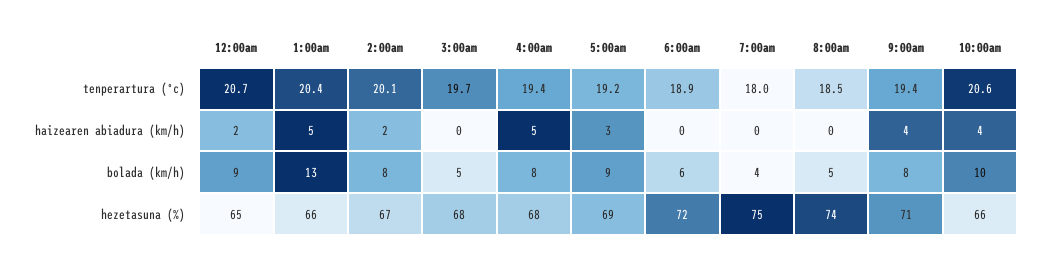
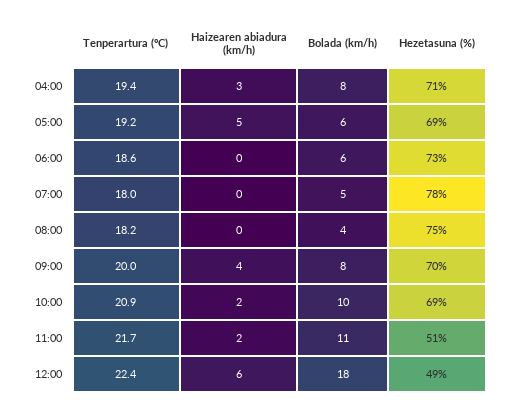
12:00am, tenperartura (ºc): 20.7 -> none
1:00am, tenperartura (ºc): 20.4 -> none
2:00am, tenperartura (ºc): 20.1 -> none
3:00am, tenperartura (ºc): 19.7 -> none
6:00am, tenperartura (ºc): 18.9 -> 18.6
8:00am, tenperartura (ºc): 18.5 -> 18.2
9:00am, tenperartura (ºc): 19.4 -> 20
10:00am, tenperartura (ºc): 20.6 -> 20.9
12:00am, haizearen abiadura (km/h): 2 -> none
1:00am, haizearen abiadura (km/h): 5 -> none
2:00am, haizearen abiadura (km/h): 2 -> none
3:00am, haizearen abiadura (km/h): 0 -> none
4:00am, haizearen abiadura (km/h): 5 -> 3
5:00am, haizearen abiadura (km/h): 3 -> 5
10:00am, haizearen abiadura (km/h): 4 -> 2
12:00am, bolada (km/h): 9 -> none
1:00am, bolada (km/h): 13 -> none
2:00am, bolada (km/h): 8 -> none
3:00am, bolada (km/h): 5 -> none
5:00am, bolada (km/h): 9 -> 6
7:00am, bolada (km/h): 4 -> 5
8:00am, bolada (km/h): 5 -> 4
12:00am, hezetasuna (%): 65 -> none
1:00am, hezetasuna (%): 66 -> none
2:00am, hezetasuna (%): 67 -> none
3:00am, hezetasuna (%): 68 -> none
4:00am, hezetasuna (%): 68 -> 71
6:00am, hezetasuna (%): 72 -> 73
7:00am, hezetasuna (%): 75 -> 78
8:00am, hezetasuna (%): 74 -> 75
9:00am, hezetasuna (%): 71 -> 70
10:00am, hezetasuna (%): 66 -> 69
11:00, tenperartura (ºc): none -> 21.7
11:00, haizearen abiadura (km/h): none -> 2
11:00, bolada (km/h): none -> 11
11:00, hezetasuna (%): none -> 51
12:00, tenperartura (ºc): none -> 22.4
12:00, haizearen abiadura (km/h): none -> 6
12:00, bolada (km/h): none -> 18
12:00, hezetasuna (%): none -> 49

